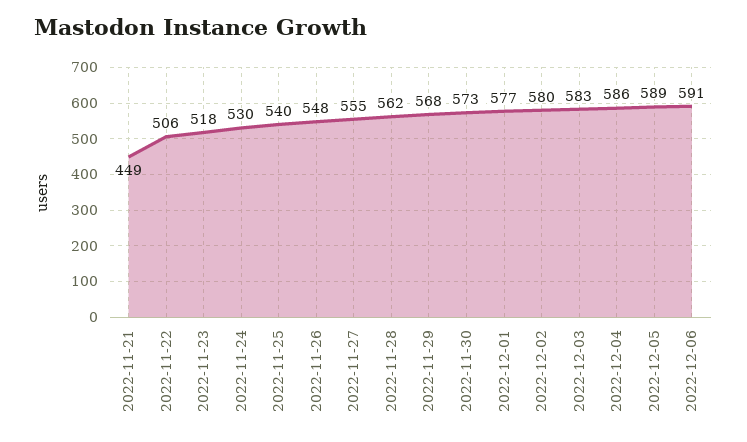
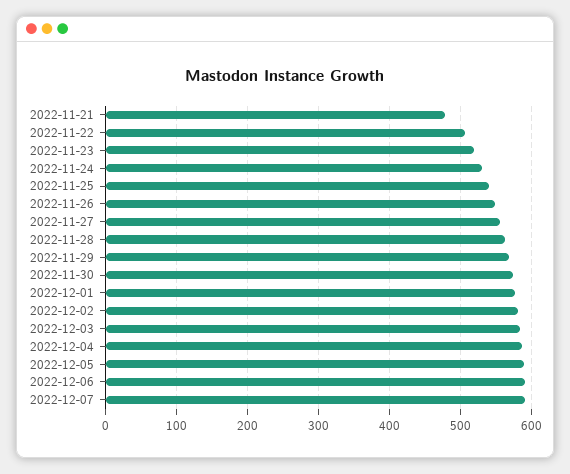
2022-11-21: 449 -> 480
2022-12-07: none -> 590

